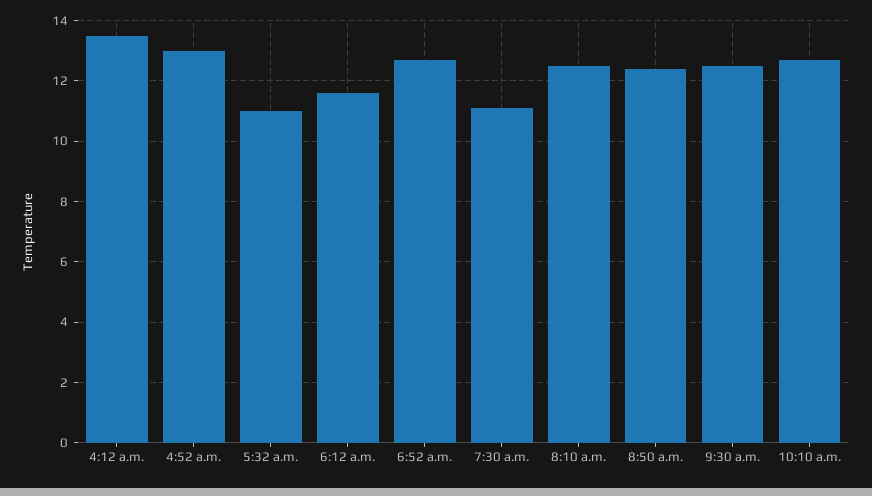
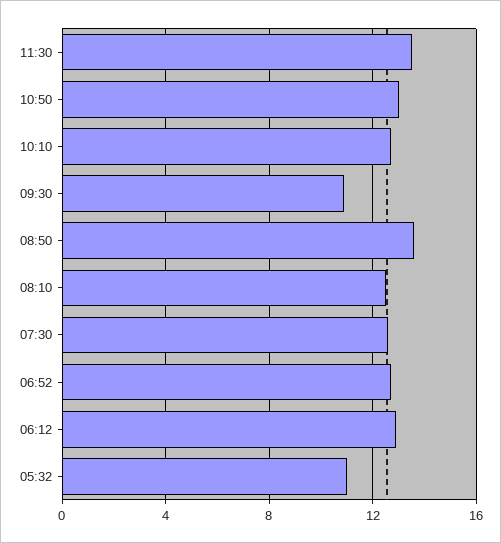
4:12 a.m.: 13.5 -> none
4:52 a.m.: 13 -> none
6:12 a.m.: 11.5 -> 13
7:30 a.m.: 11 -> 12.5
8:50 a.m.: 12.5 -> 13.5
9:30 a.m.: 12.5 -> 11
11:30: none -> 13.5
10:50: none -> 13

